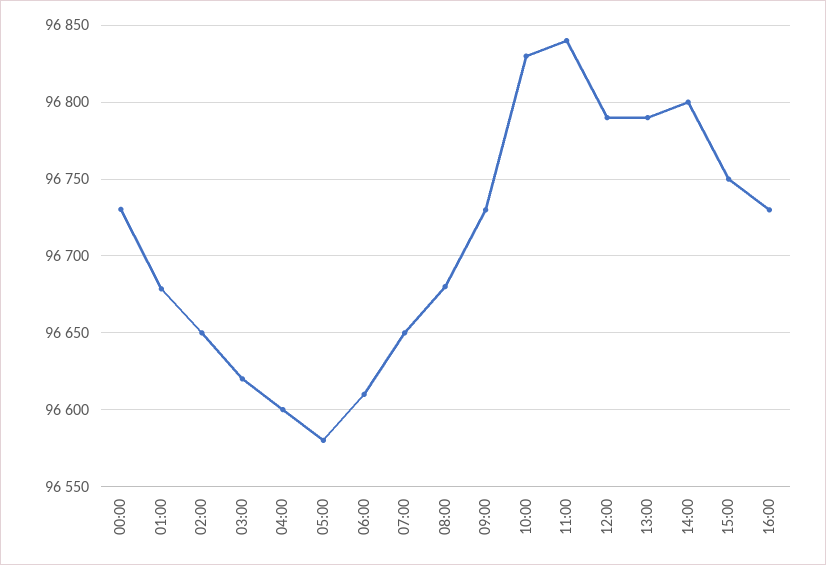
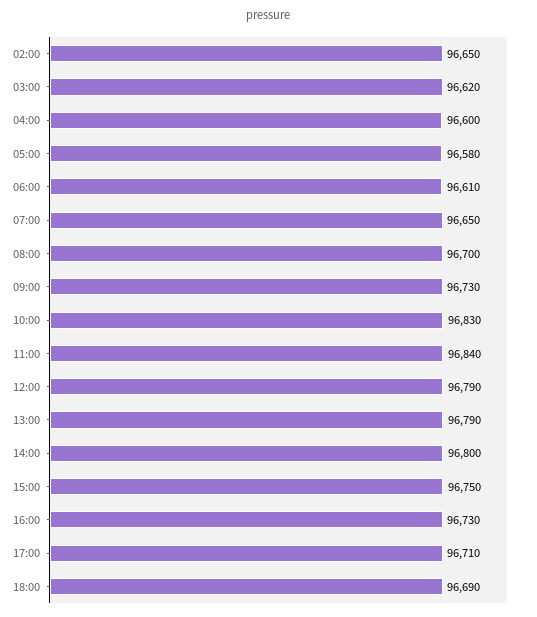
00:00: 96730 -> none
01:00: 96680 -> none
08:00: 96680 -> 96700
17:00: none -> 96710
18:00: none -> 96690

